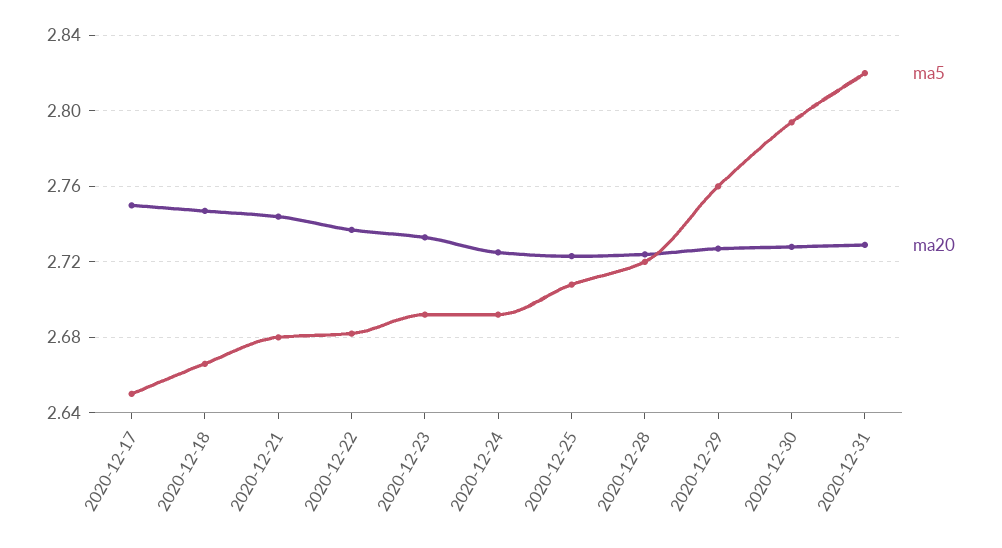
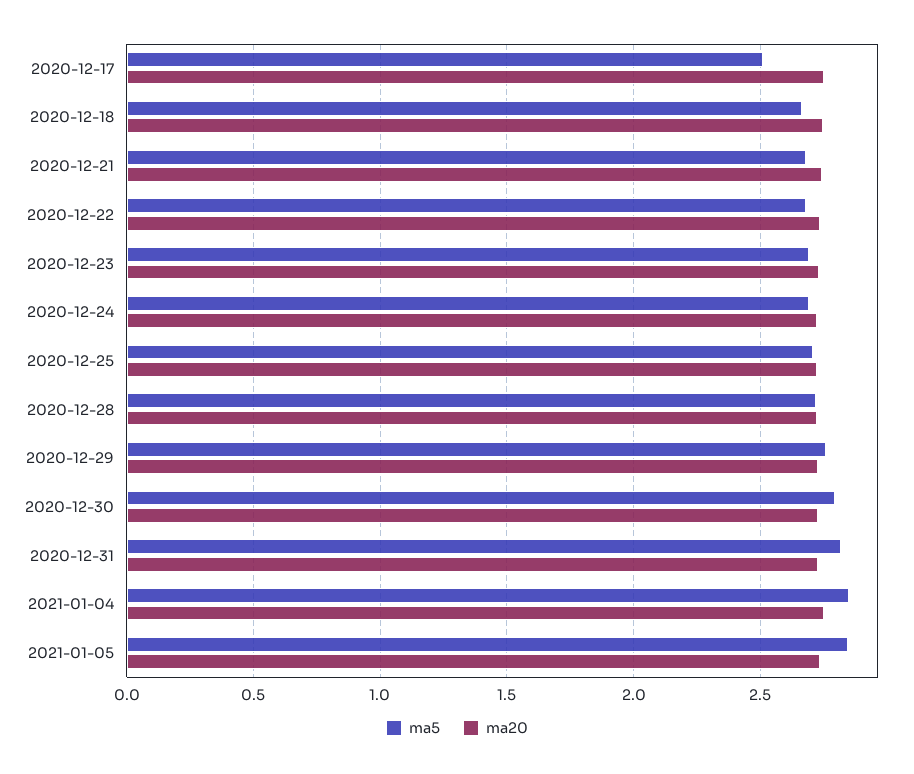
ma5, 2020-12-17: 2.65 -> 2.5
ma5, 2021-01-04: none -> 2.85
ma20, 2021-01-04: none -> 2.75
ma5, 2021-01-05: none -> 2.85
ma20, 2021-01-05: none -> 2.75

